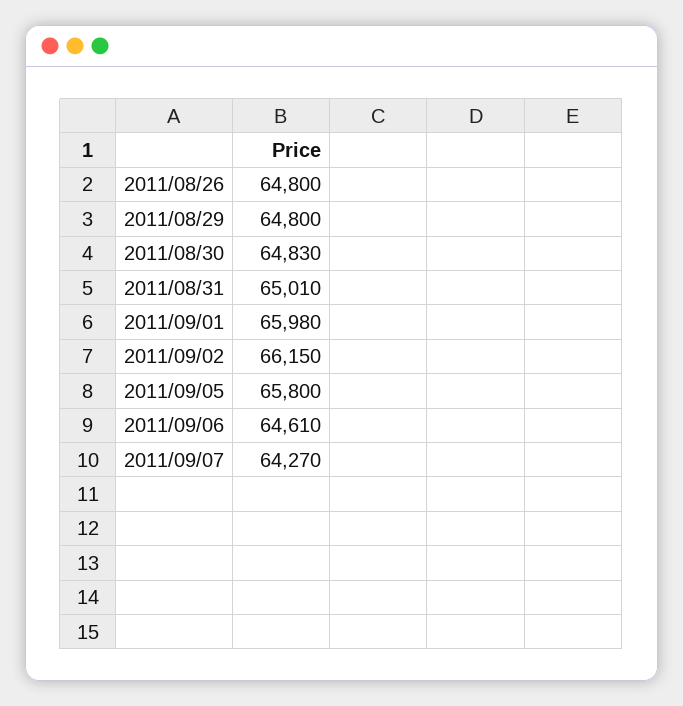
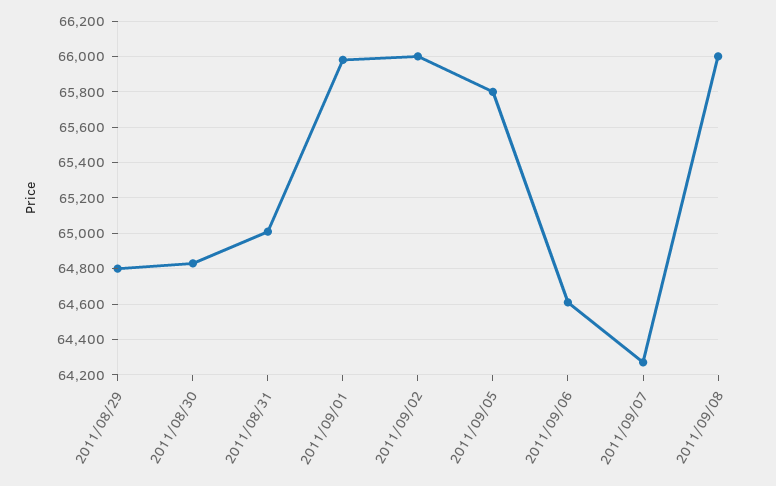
2011/08/26: 64800 -> none
2011/09/02: 66150 -> 66000
2011/09/08: none -> 66000

